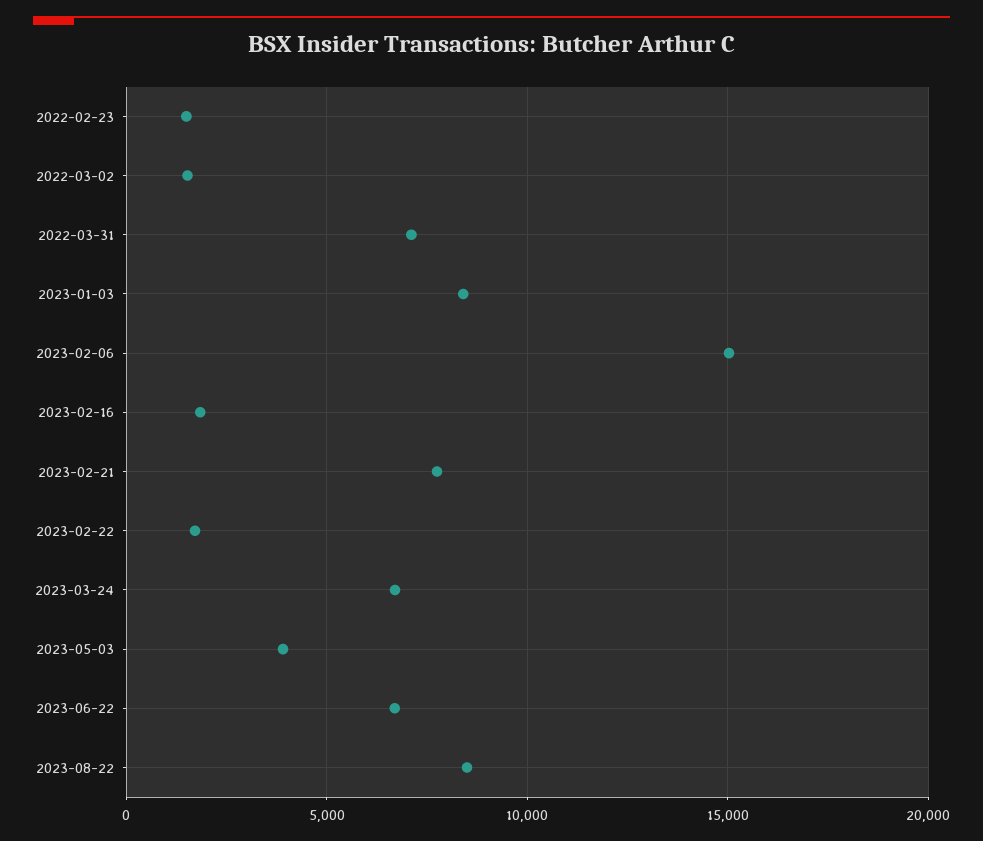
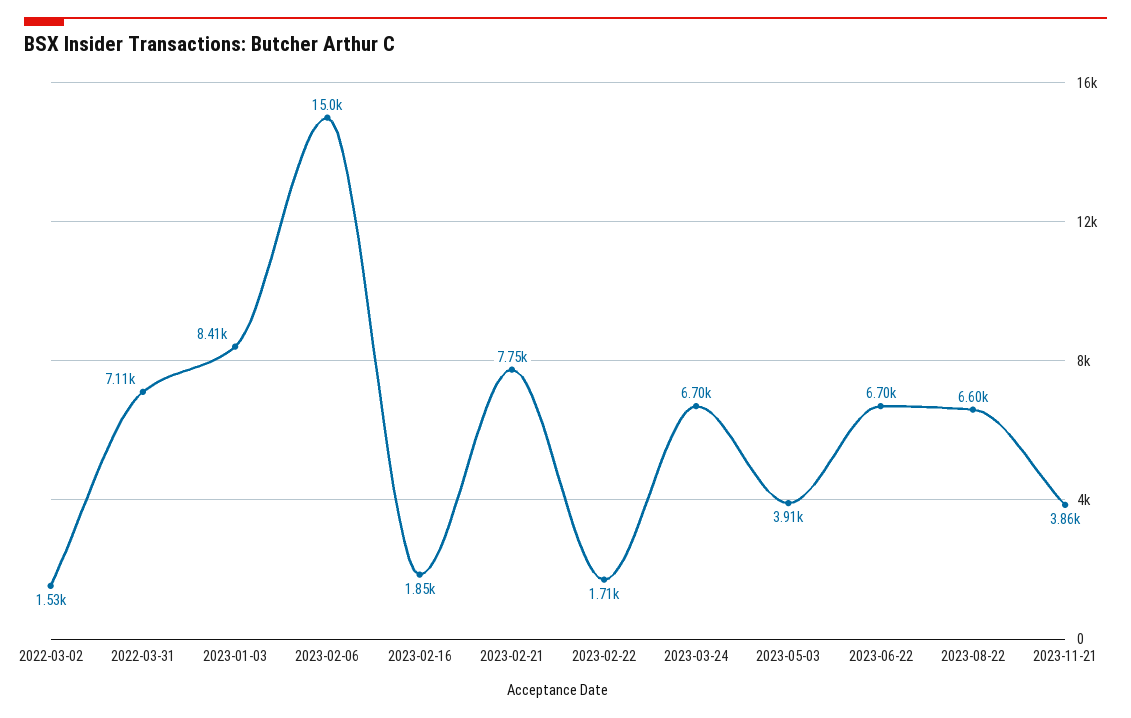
2022-02-23: 1500 -> none
2023-08-22: 8500 -> 6600
2023-11-21: none -> 3860

